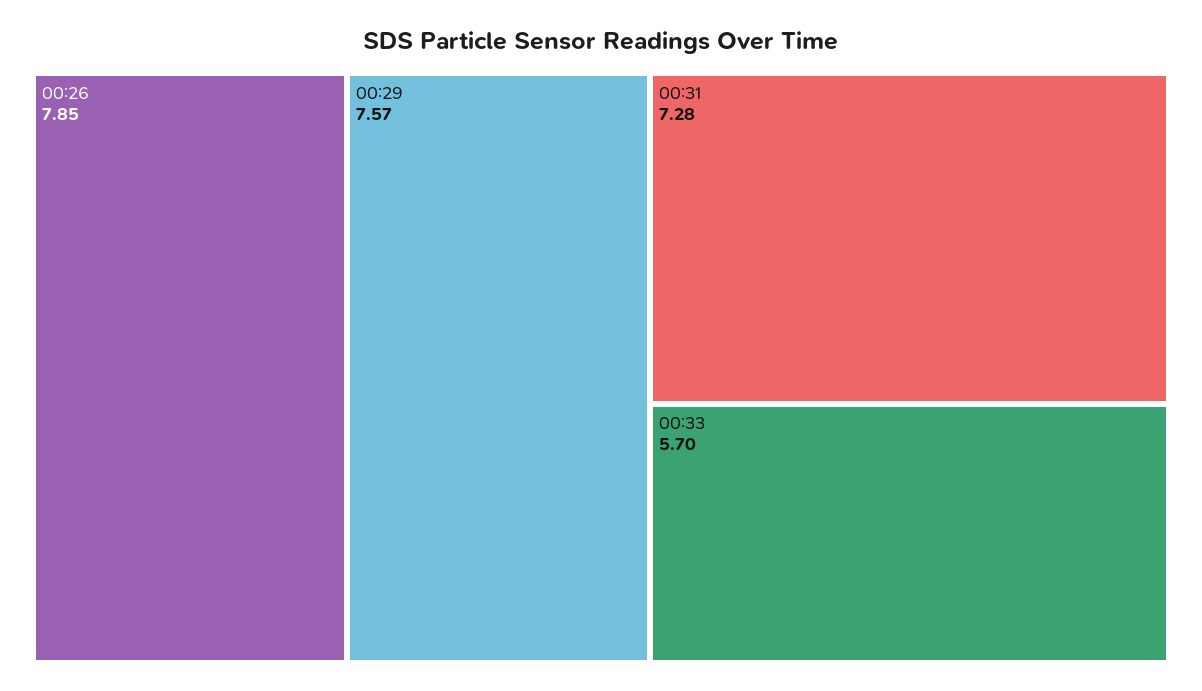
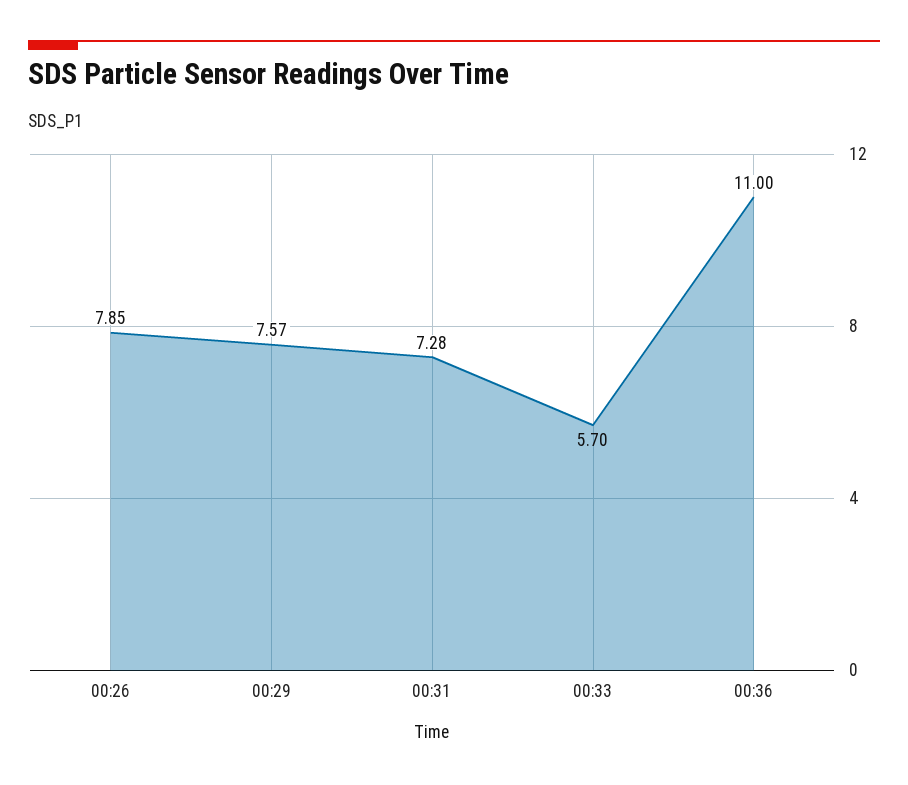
00:36: none -> 11

